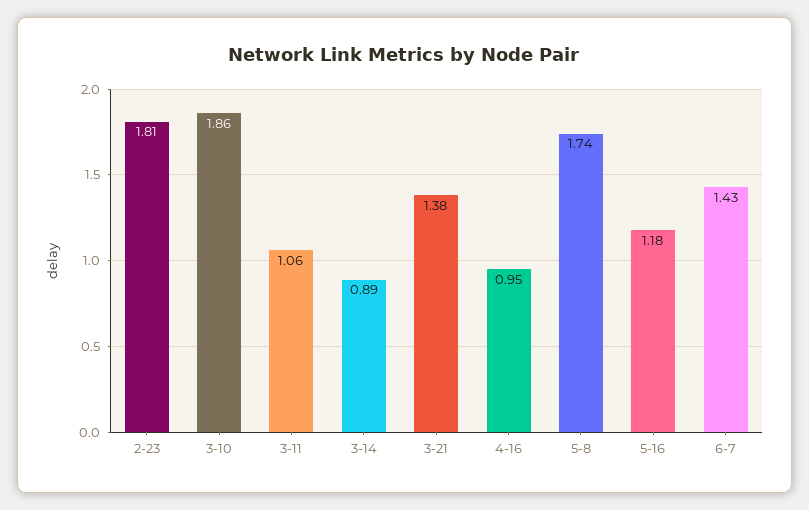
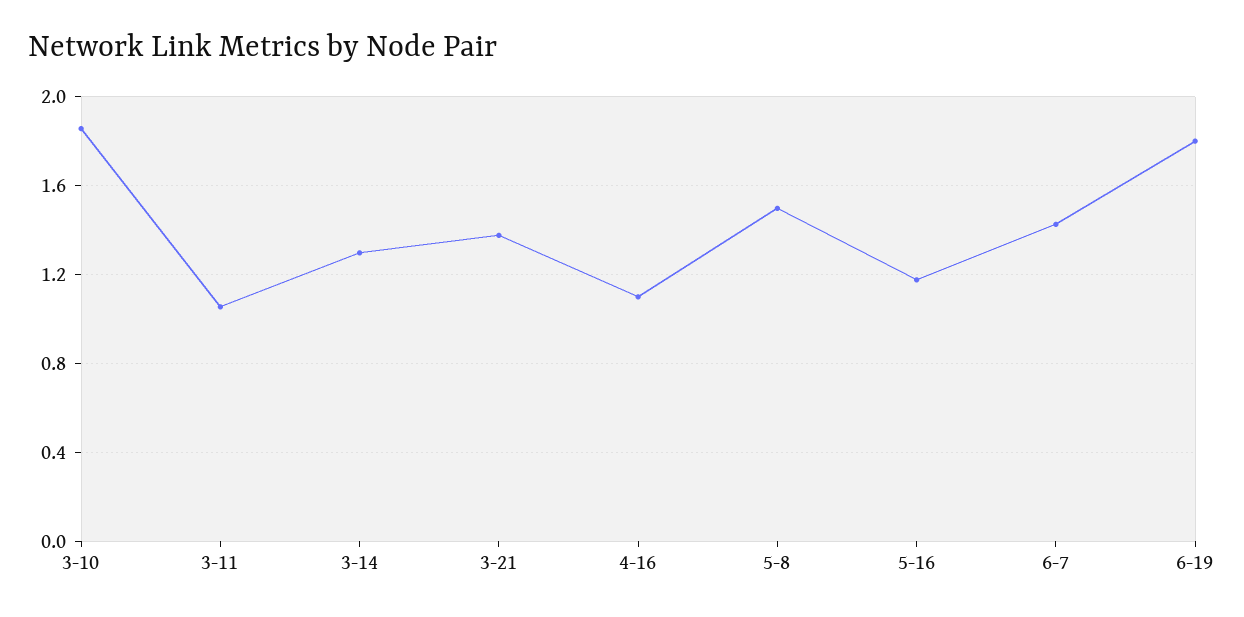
2-23: 1.81 -> none
3-14: 0.89 -> 1.3
4-16: 0.95 -> 1.1
5-8: 1.74 -> 1.5
6-19: none -> 1.8

